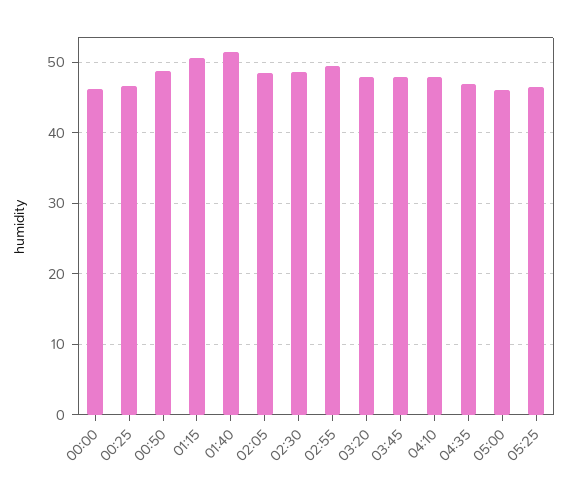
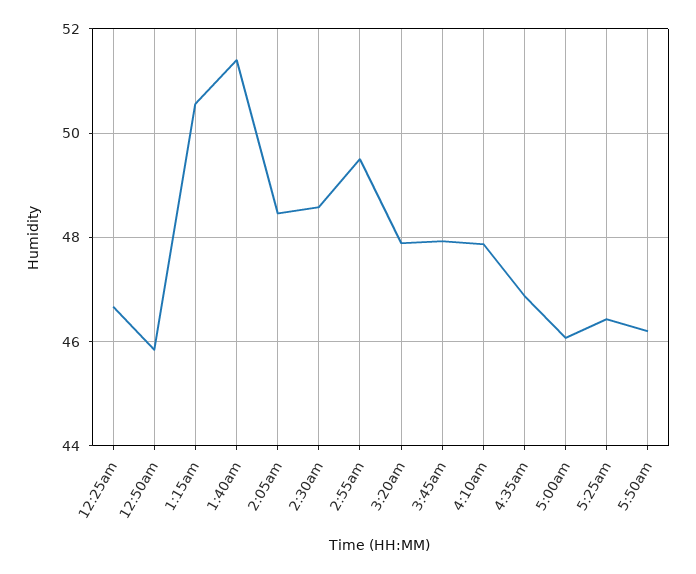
00:00: 46 -> none
00:50: 49 -> 45.8
5:50am: none -> 46.2

